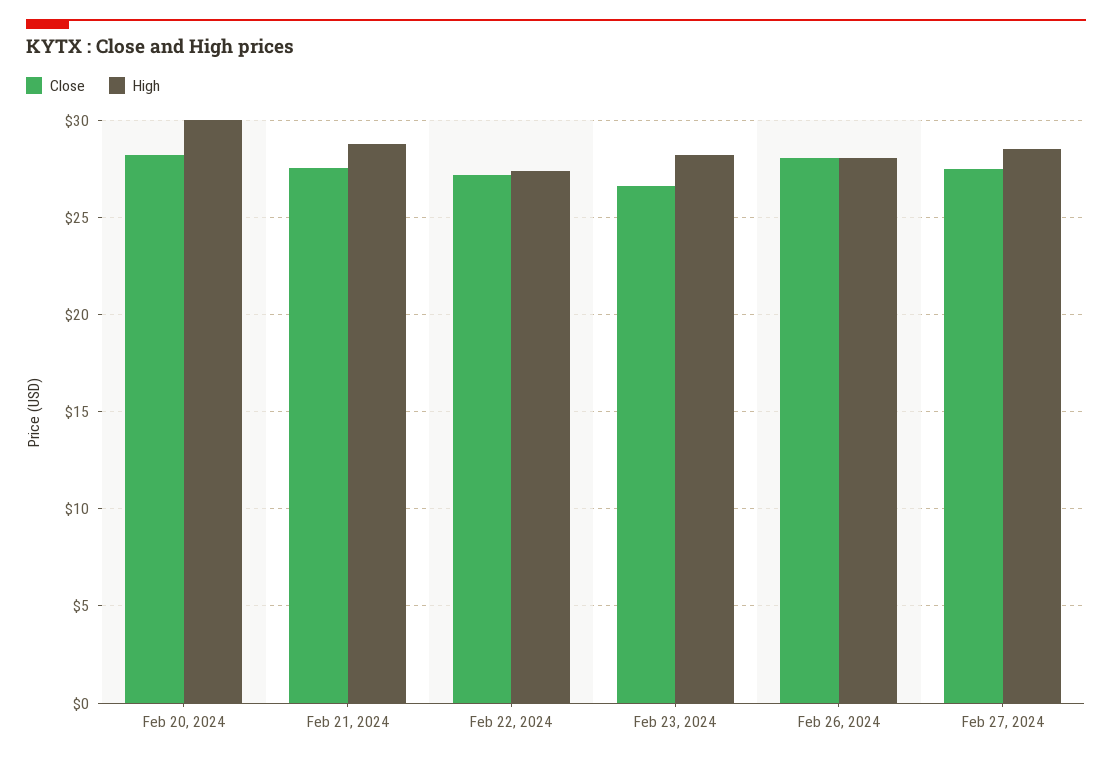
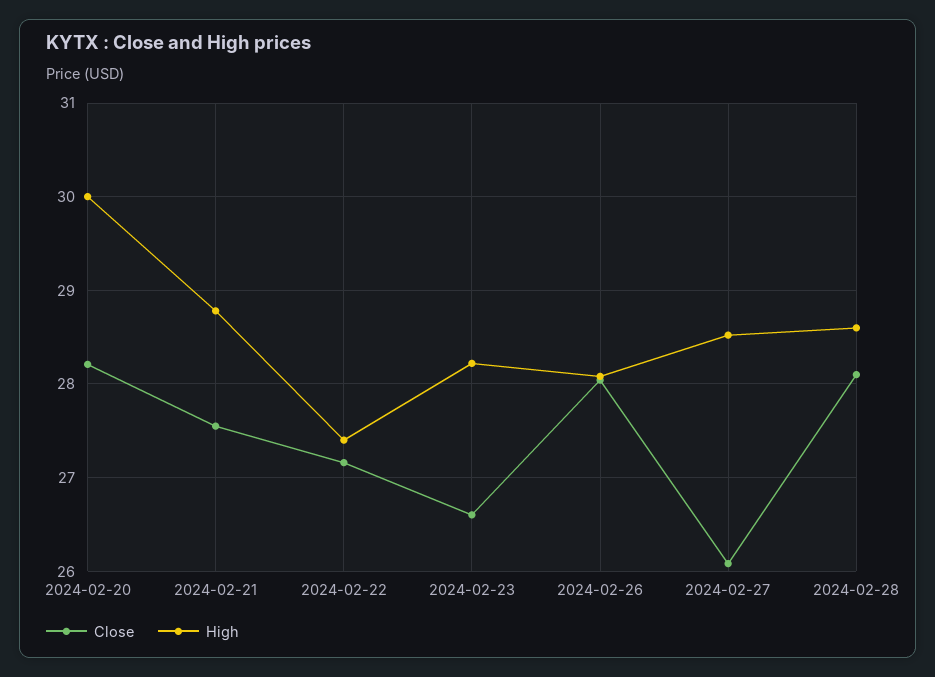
Close, Feb 27, 2024: 27.5 -> 26.1
Close, 2024-02-28: none -> 28.1
High, 2024-02-28: none -> 28.6

